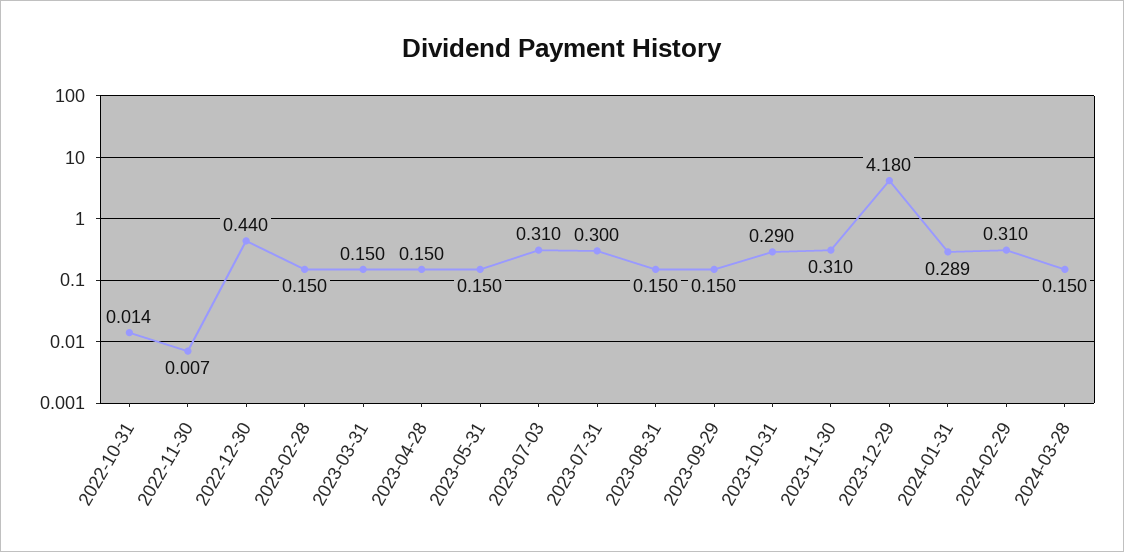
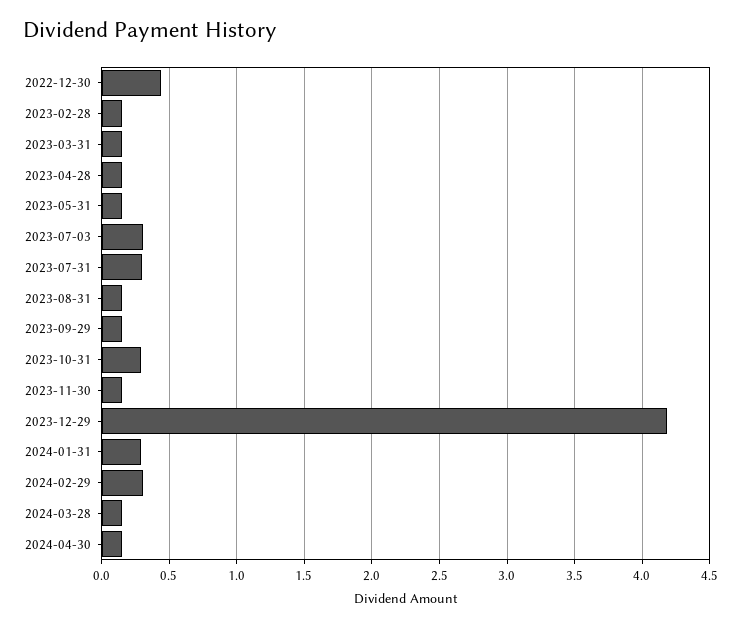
2022-10-31: 0.014 -> none
2022-11-30: 0.007 -> none
2023-11-30: 0.31 -> 0.15
2024-04-30: none -> 0.15

